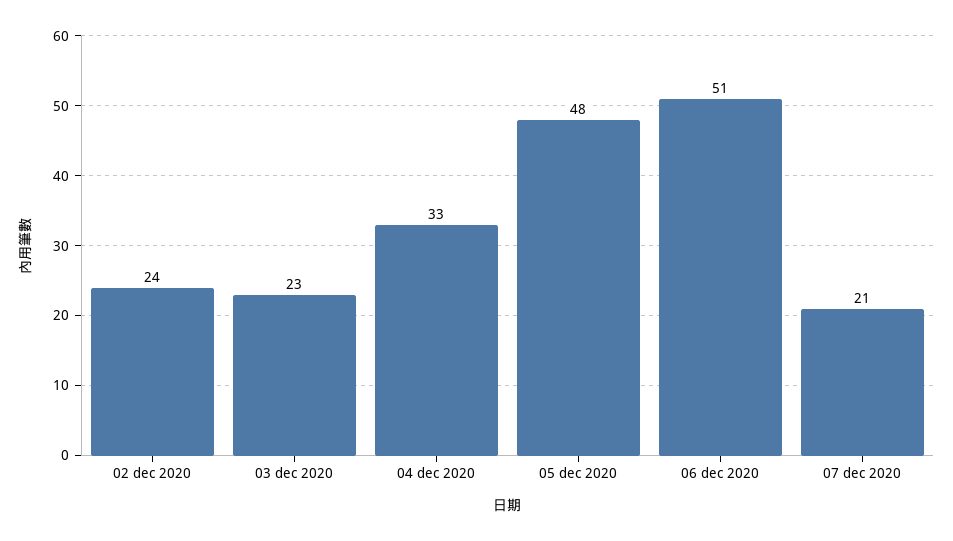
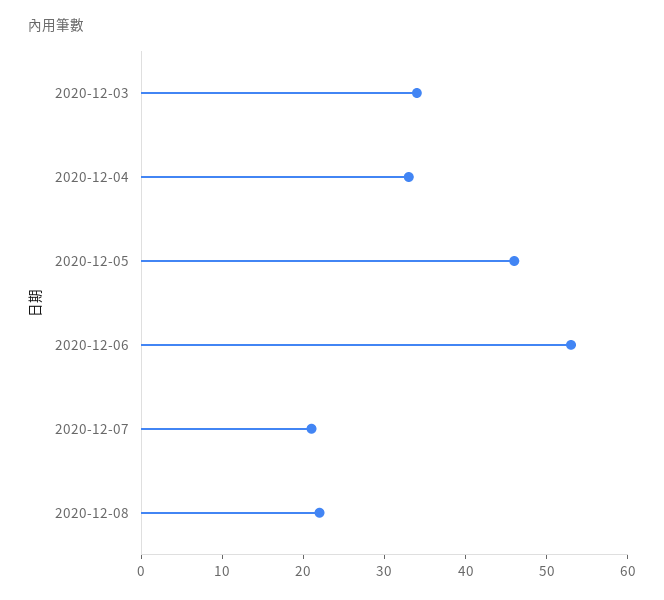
02 dec 2020: 24 -> none
03 dec 2020: 23 -> 34
05 dec 2020: 48 -> 46
06 dec 2020: 51 -> 53
2020-12-08: none -> 22

